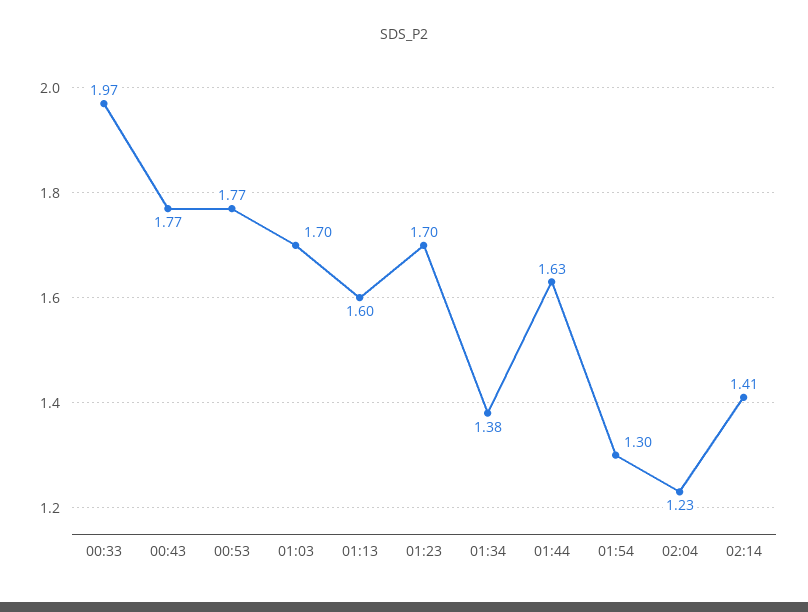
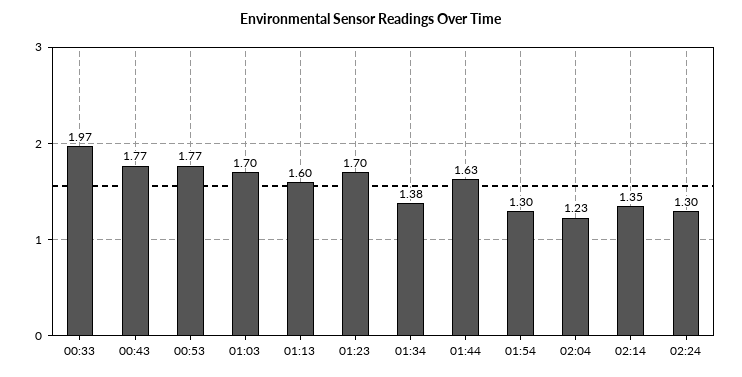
02:14: 1.41 -> 1.35
02:24: none -> 1.3

